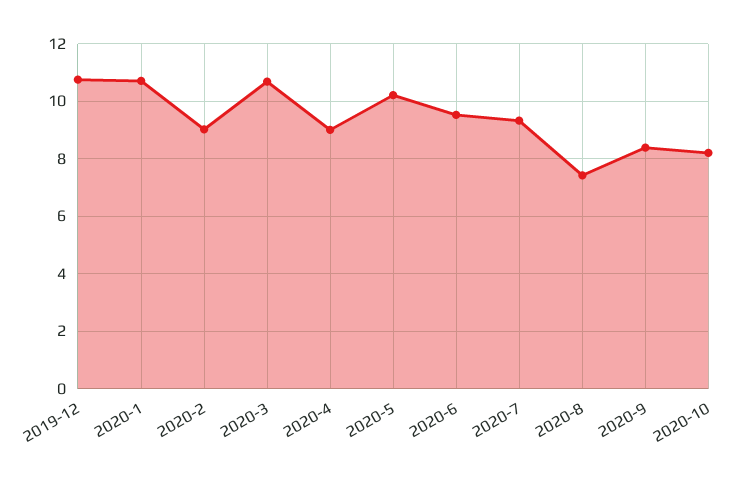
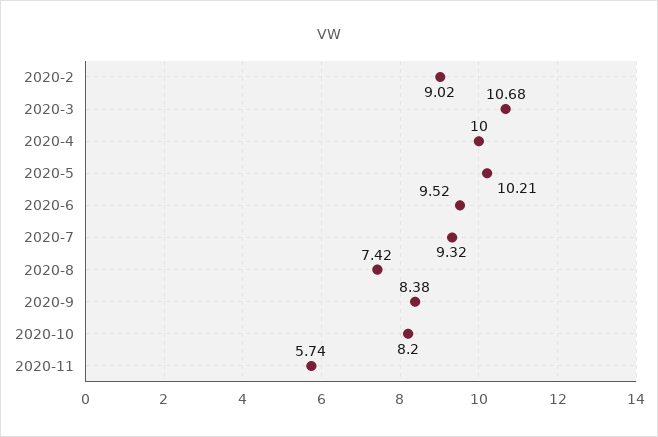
2019-12: 10.75 -> none
2020-1: 10.75 -> none
2020-4: 9 -> 10
2020-11: none -> 5.74

